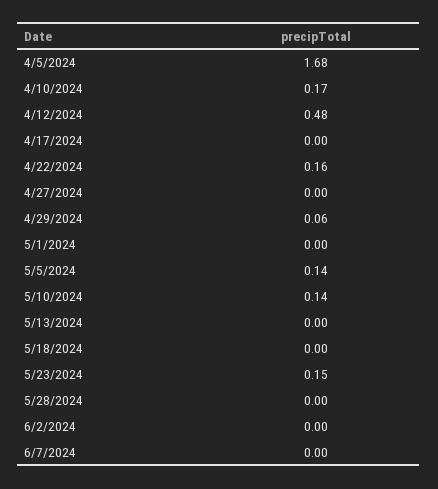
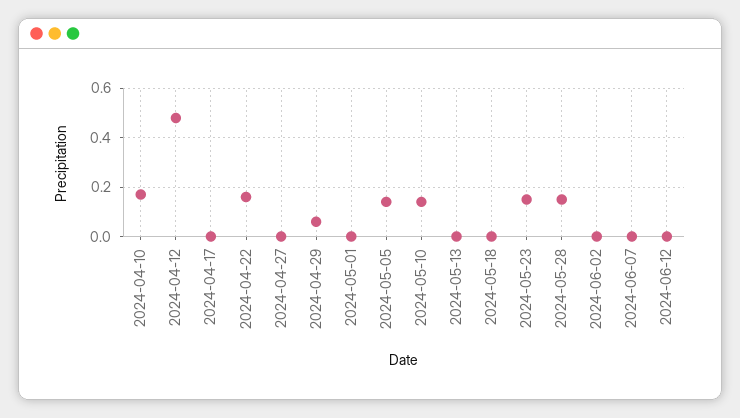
4/5/2024: 1.68 -> none
5/28/2024: 0 -> 0.15
2024-06-12: none -> 0

